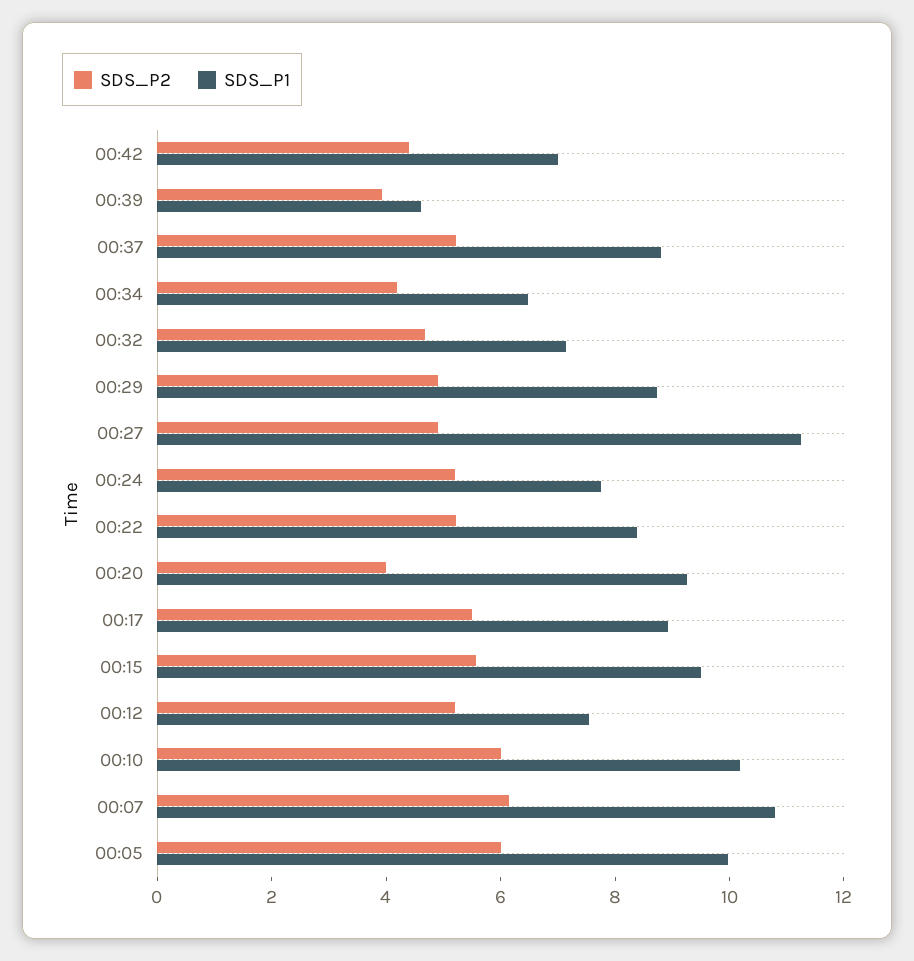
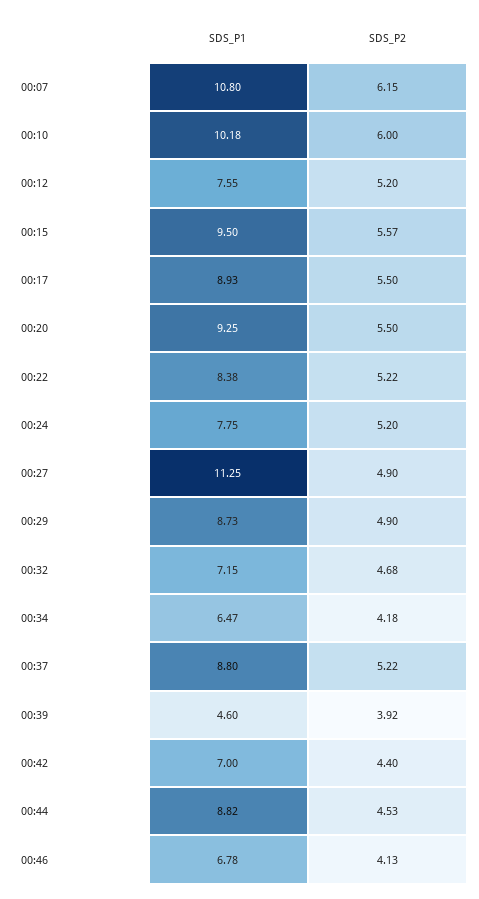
SDS_P2, 00:20: 4 -> 5.5
SDS_P2, 00:05: 6 -> none
SDS_P1, 00:05: 10 -> none
SDS_P1, 00:44: none -> 8.82
SDS_P2, 00:44: none -> 4.53
SDS_P1, 00:46: none -> 6.78
SDS_P2, 00:46: none -> 4.13

